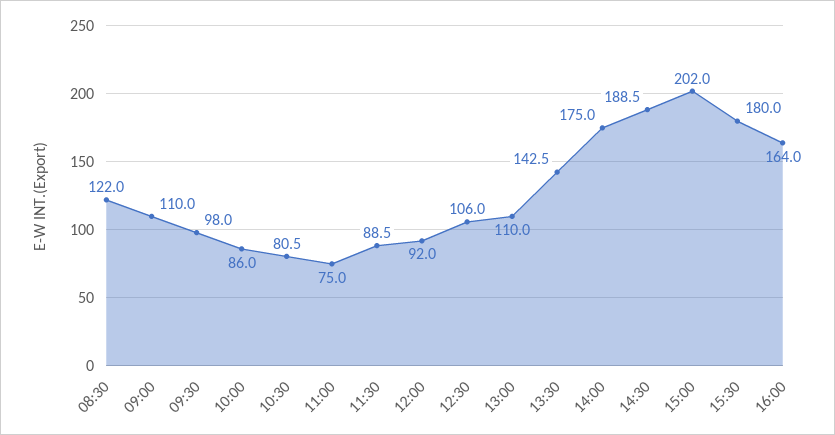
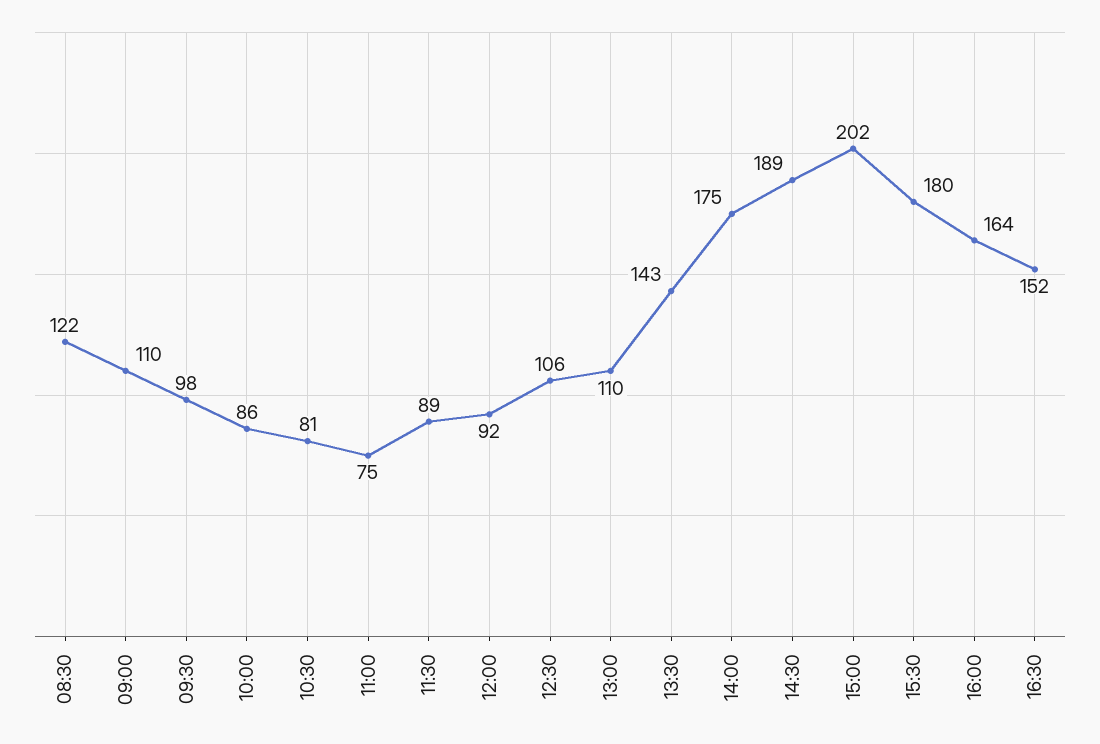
16:30: none -> 152

